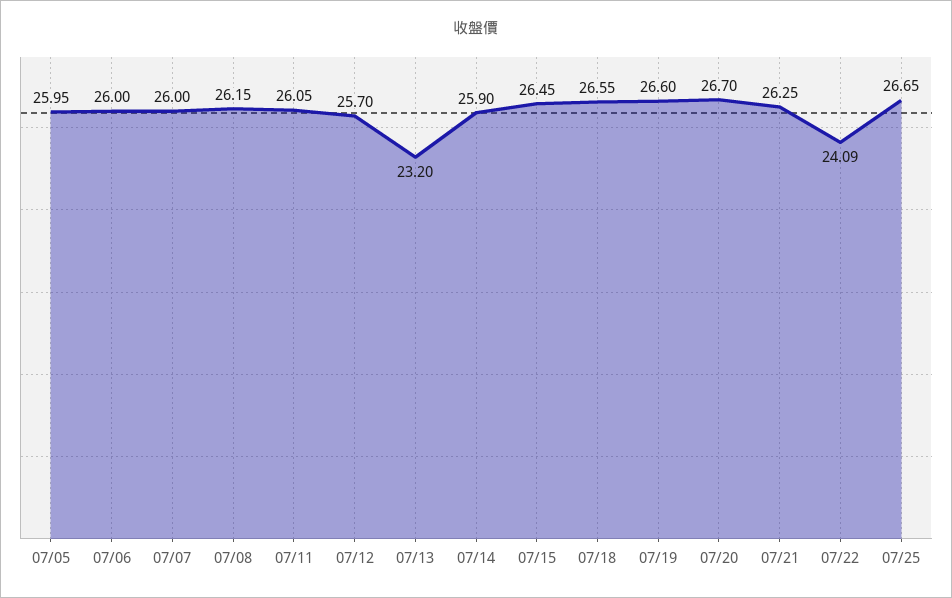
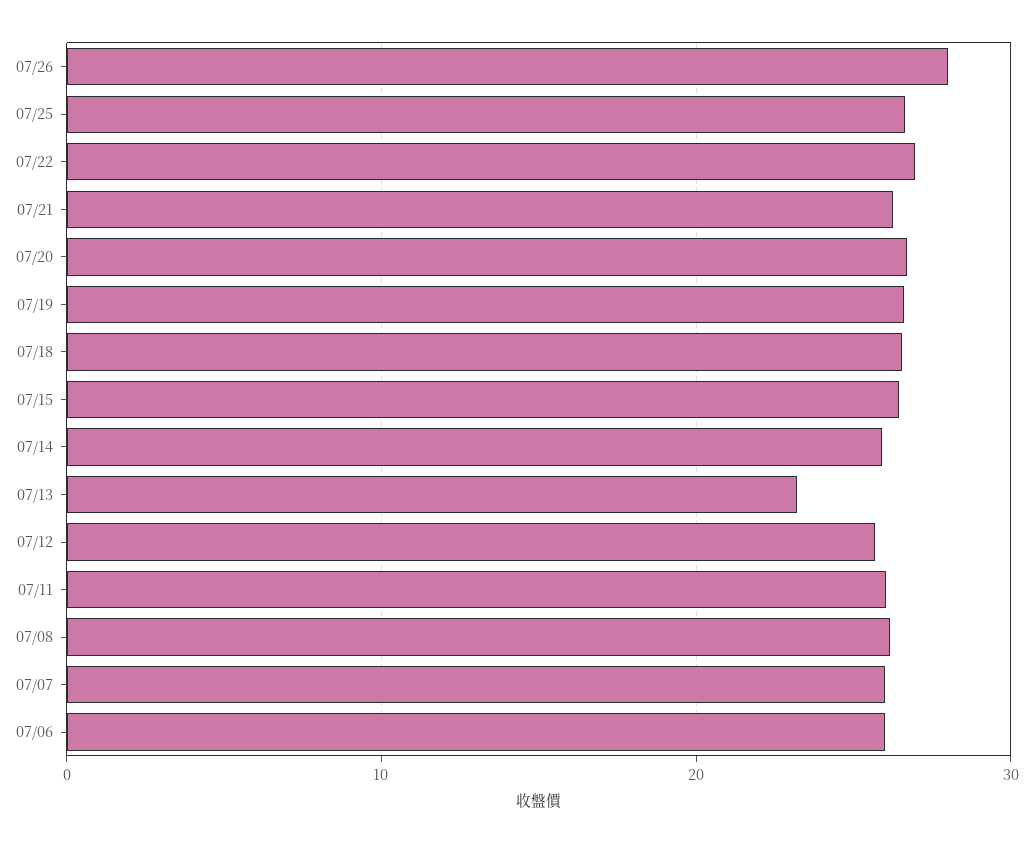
07/05: 25.95 -> none
07/22: 24.09 -> 27
07/26: none -> 28

